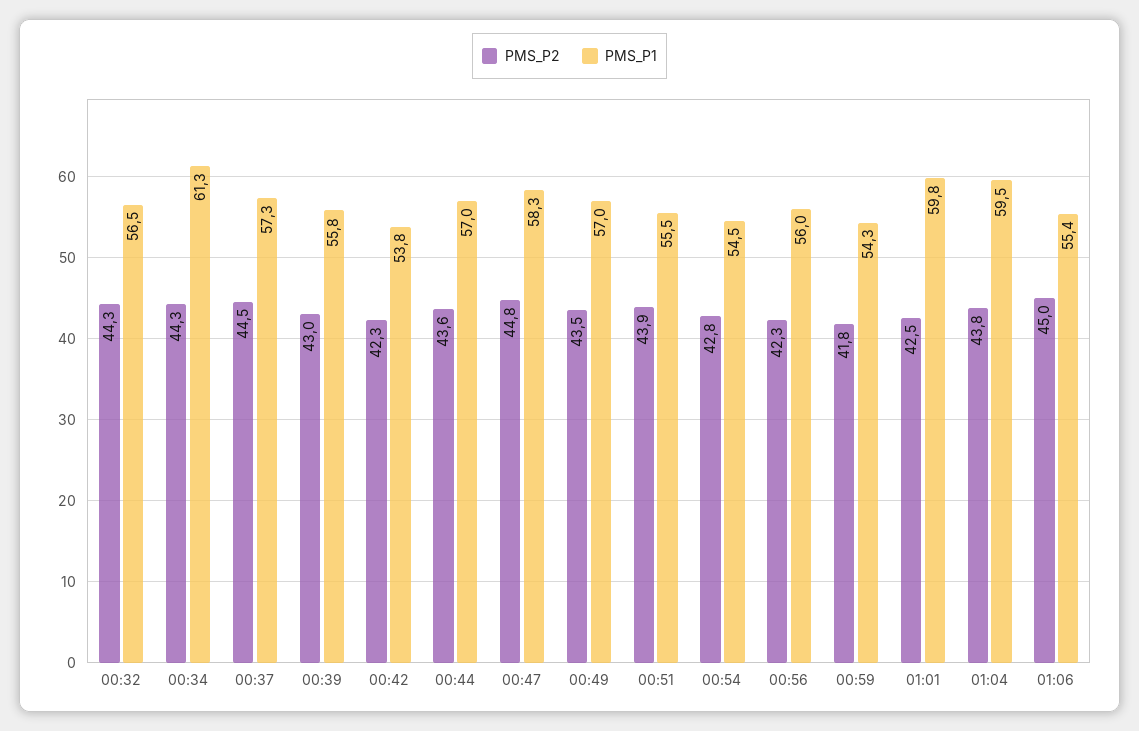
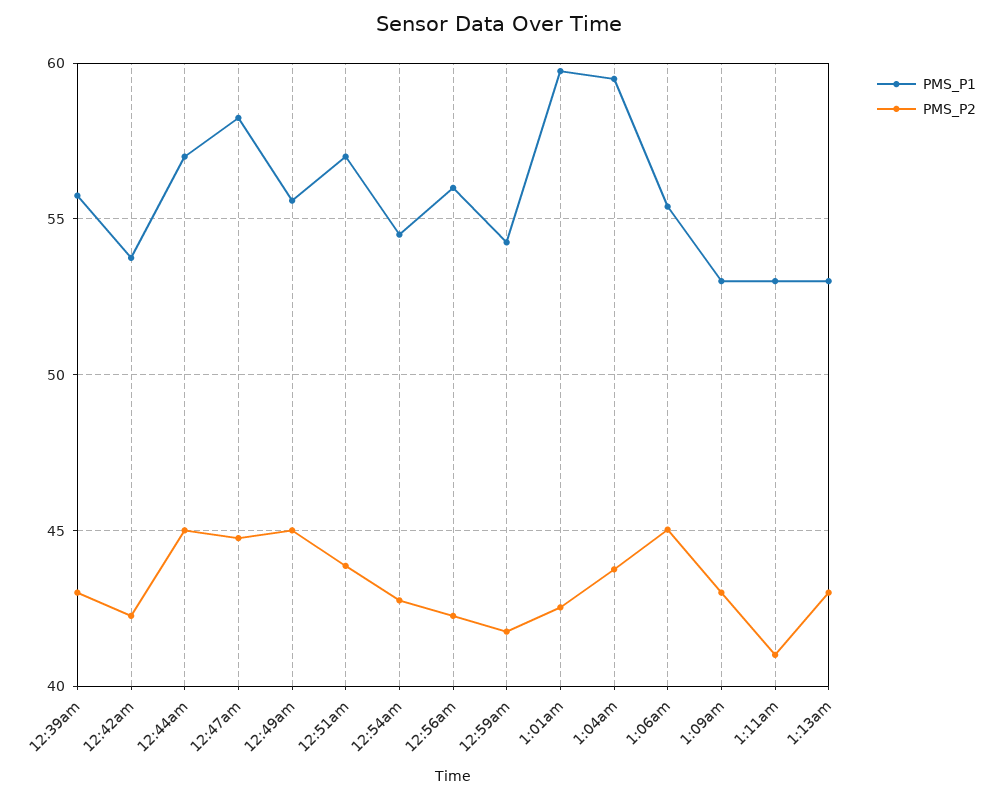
PMS_P2, 00:32: 44.3 -> none
PMS_P1, 00:32: 56.5 -> none
PMS_P2, 00:34: 44.3 -> none
PMS_P1, 00:34: 61.3 -> none
PMS_P2, 00:37: 44.5 -> none
PMS_P1, 00:37: 57.3 -> none
PMS_P2, 00:44: 43.6 -> 45
PMS_P2, 00:49: 43.5 -> 45
PMS_P1, 00:49: 57 -> 55.5
PMS_P1, 00:51: 55.5 -> 57
PMS_P1, 1:09am: none -> 53
PMS_P2, 1:09am: none -> 43
PMS_P1, 1:11am: none -> 53
PMS_P2, 1:11am: none -> 41
PMS_P1, 1:13am: none -> 53
PMS_P2, 1:13am: none -> 43

